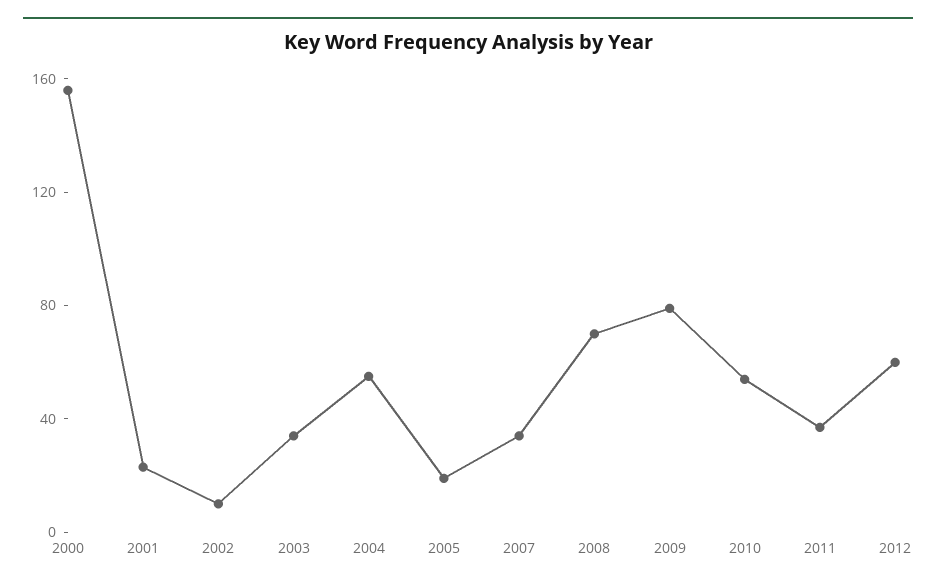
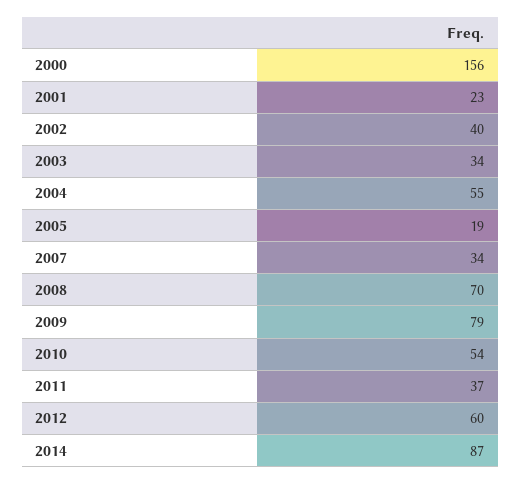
2002: 10 -> 40
2014: none -> 87

